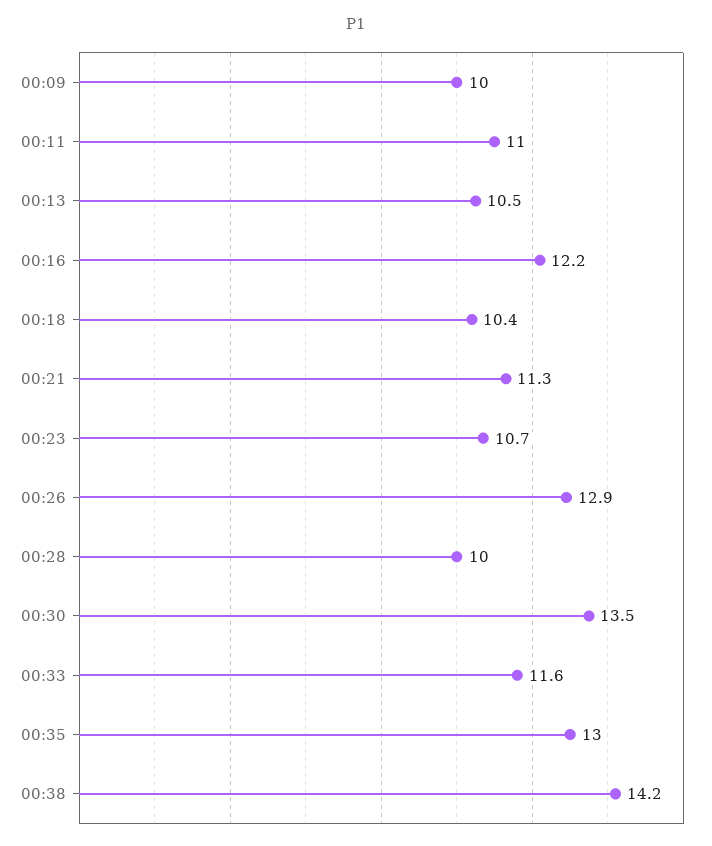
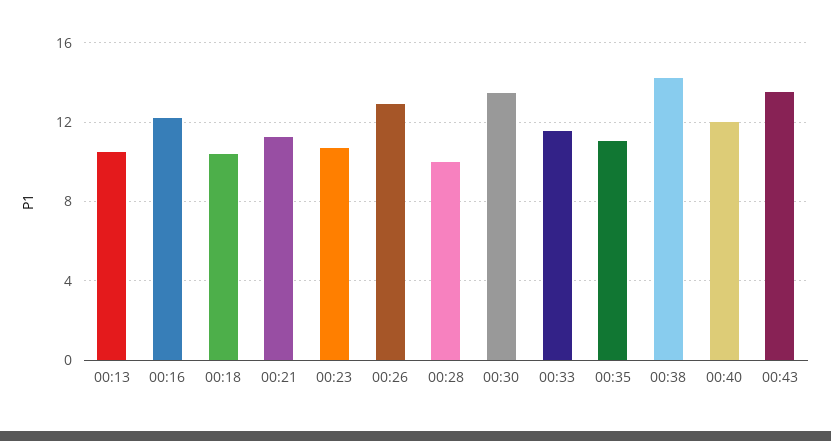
00:09: 10 -> none
00:11: 11 -> none
00:35: 13 -> 11
00:40: none -> 12
00:43: none -> 13.5

